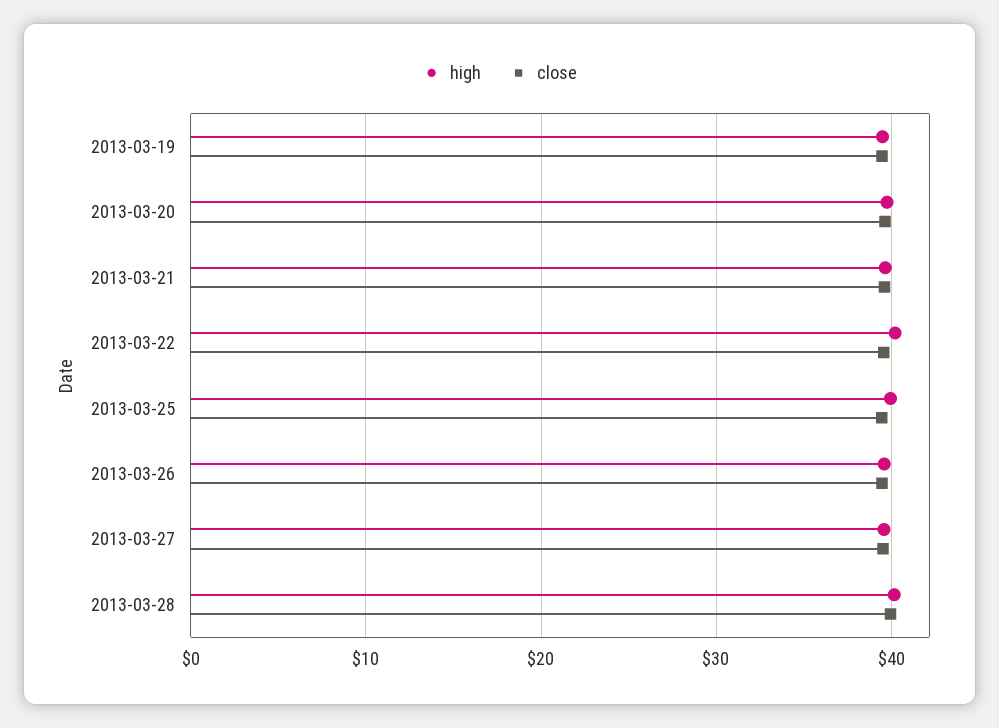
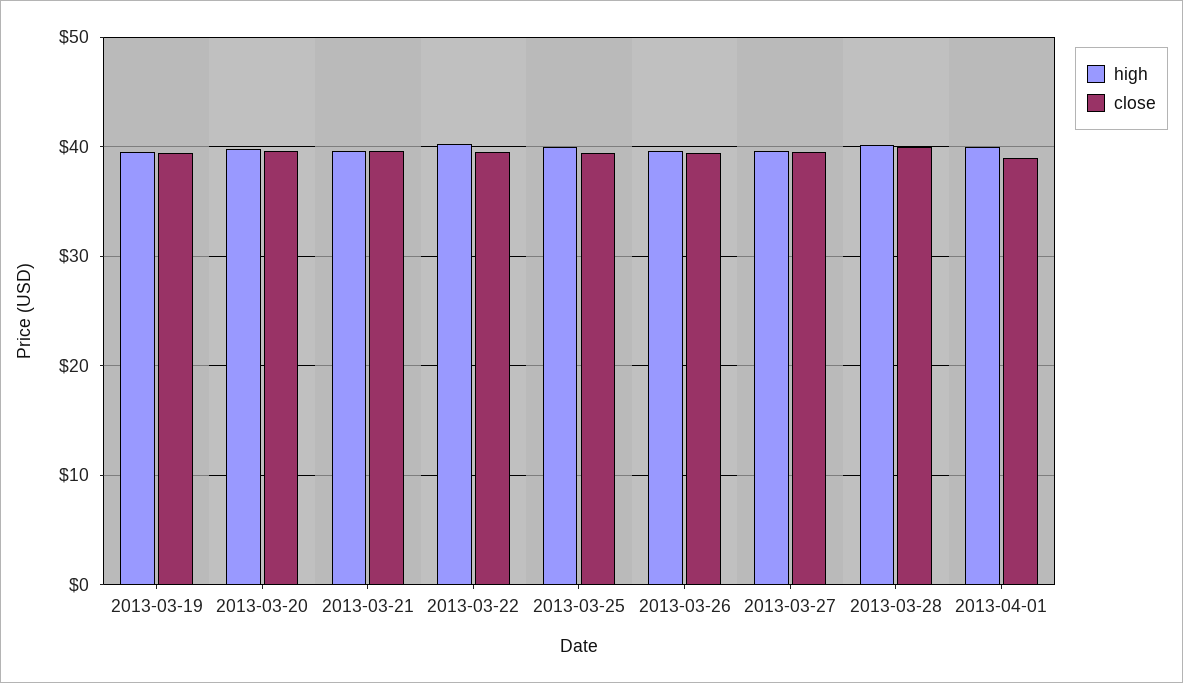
high, 2013-04-01: none -> 40
close, 2013-04-01: none -> 39

